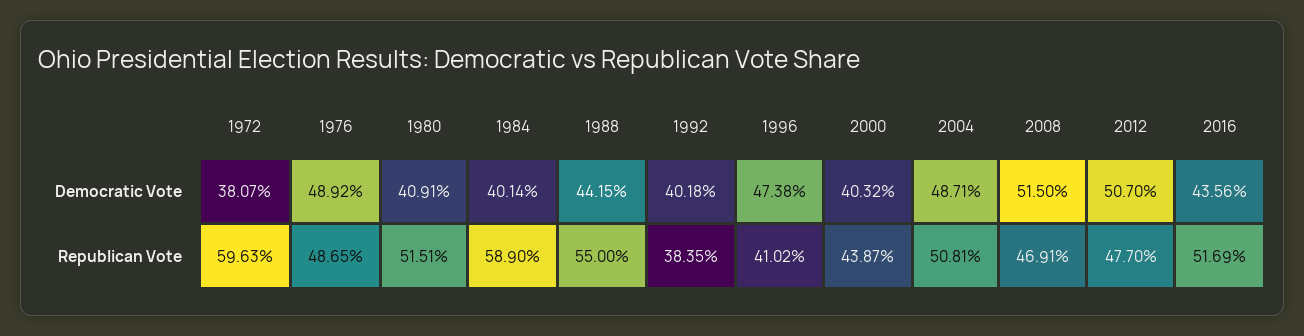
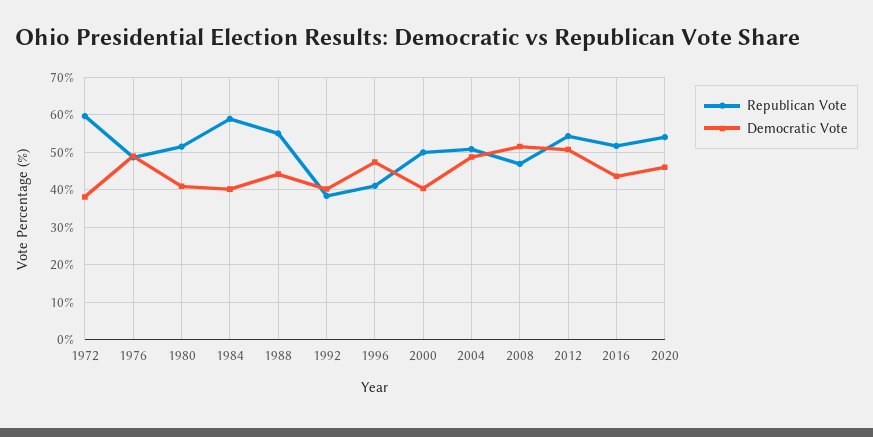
Republican Vote, 2000: 43.87 -> 50
Republican Vote, 2012: 47.7 -> 54
Republican Vote, 2020: none -> 54
Democratic Vote, 2020: none -> 46

